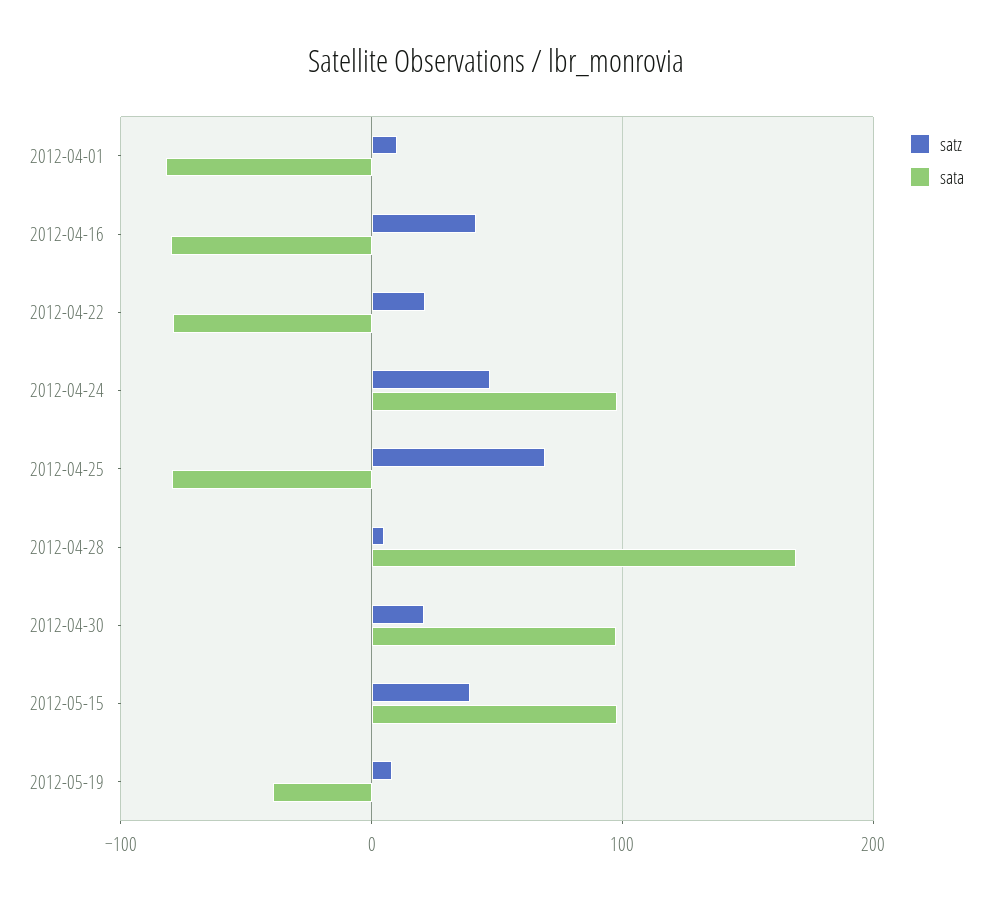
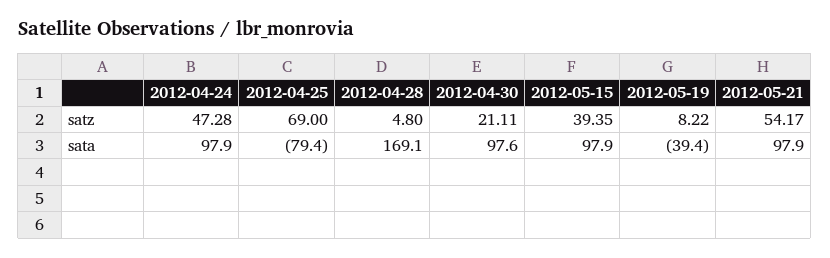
satz, 2012-04-01: 10 -> none
sata, 2012-04-01: -80 -> none
satz, 2012-04-16: 40 -> none
sata, 2012-04-16: -80 -> none
satz, 2012-04-22: 20 -> none
sata, 2012-04-22: -80 -> none
satz, 2012-05-21: none -> 54.17
sata, 2012-05-21: none -> 97.9

